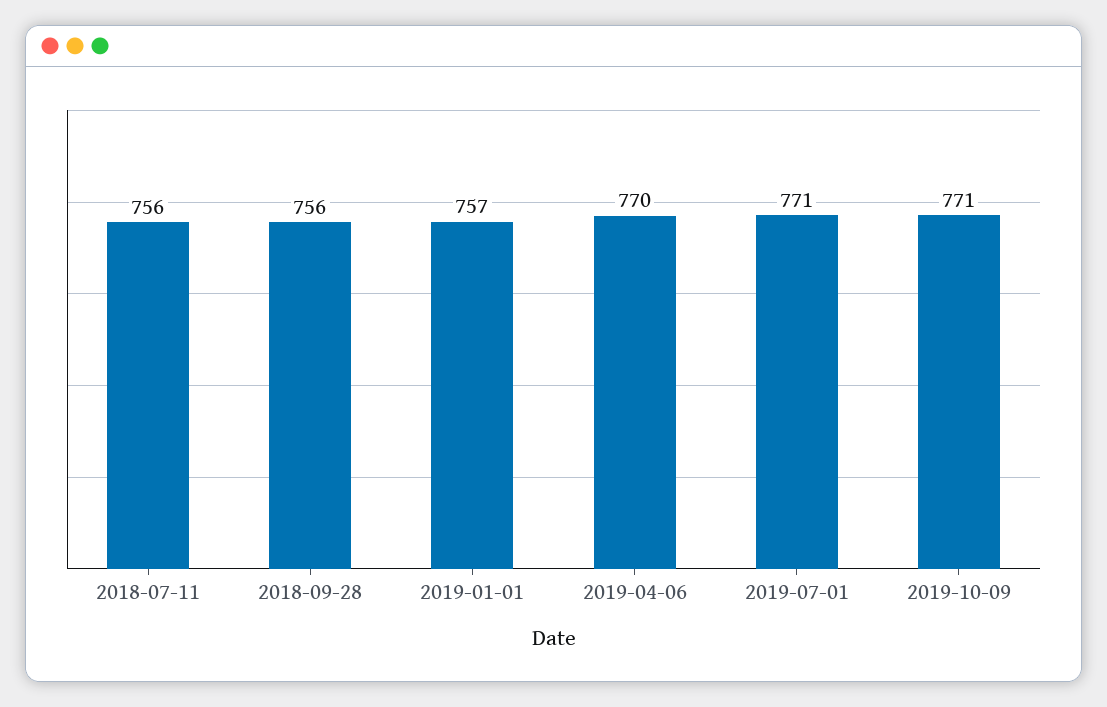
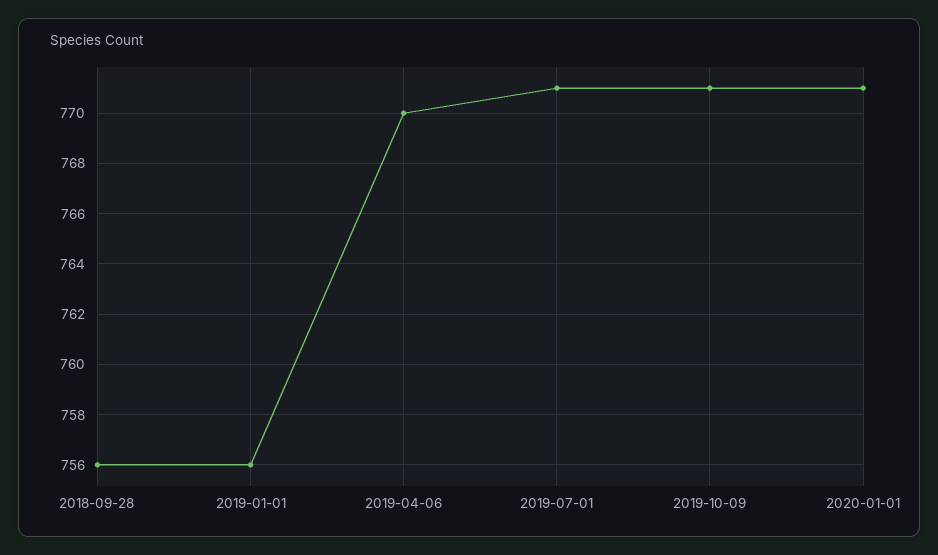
2018-07-11: 756 -> none
2019-01-01: 757 -> 756
2020-01-01: none -> 771

